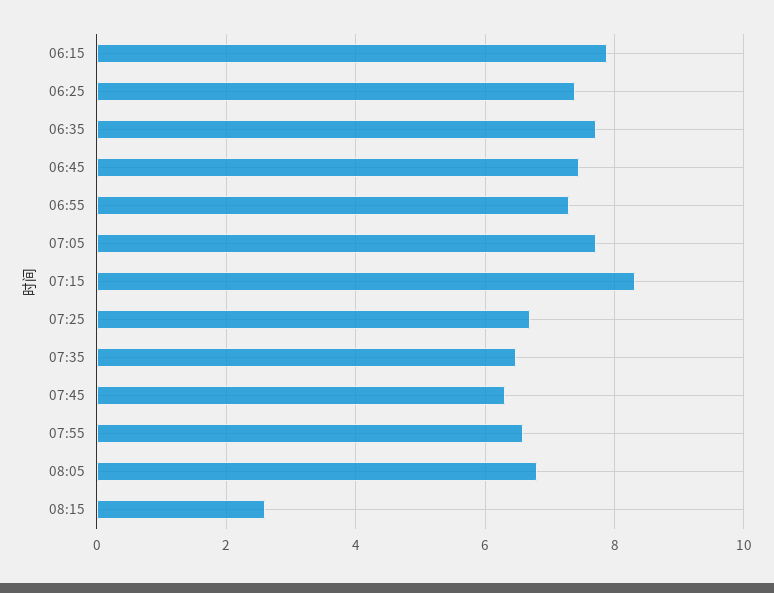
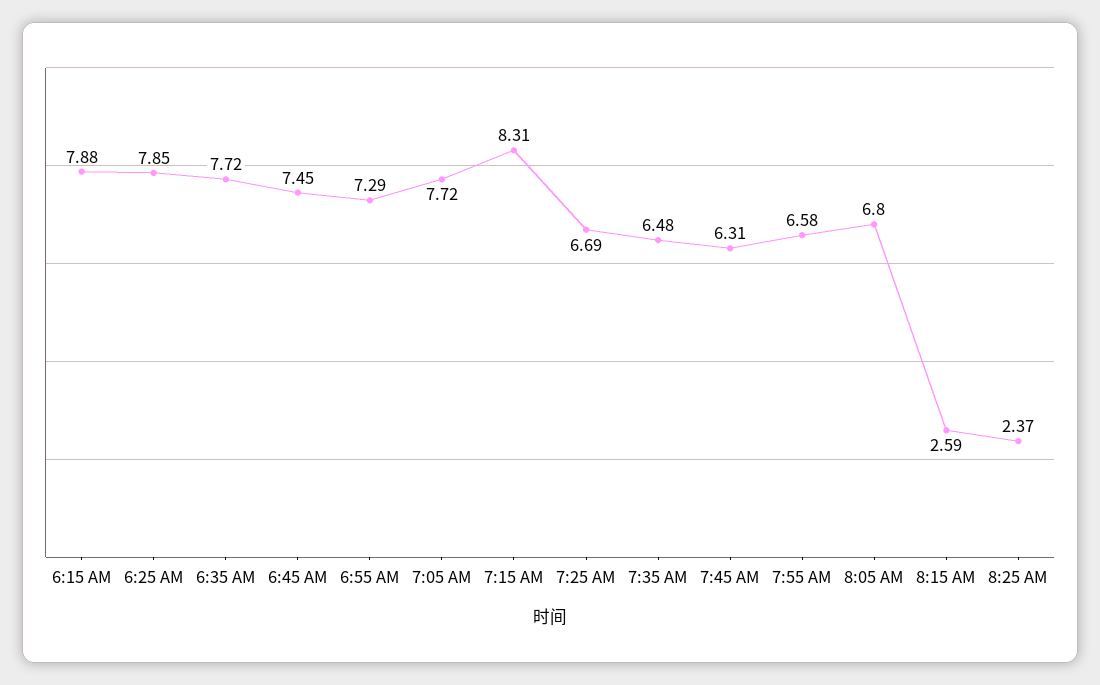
06:25: 7.4 -> 7.85
8:25 AM: none -> 2.37

